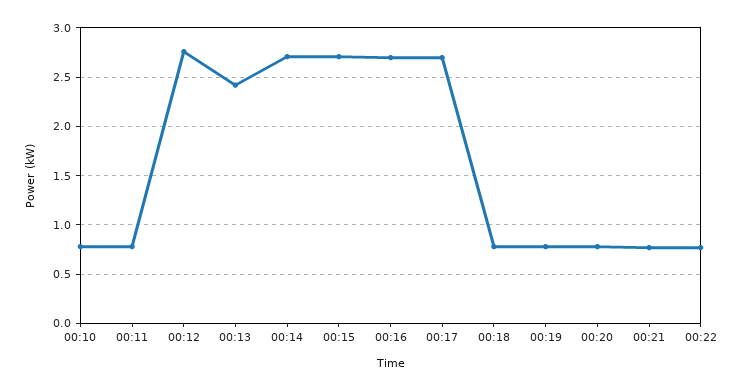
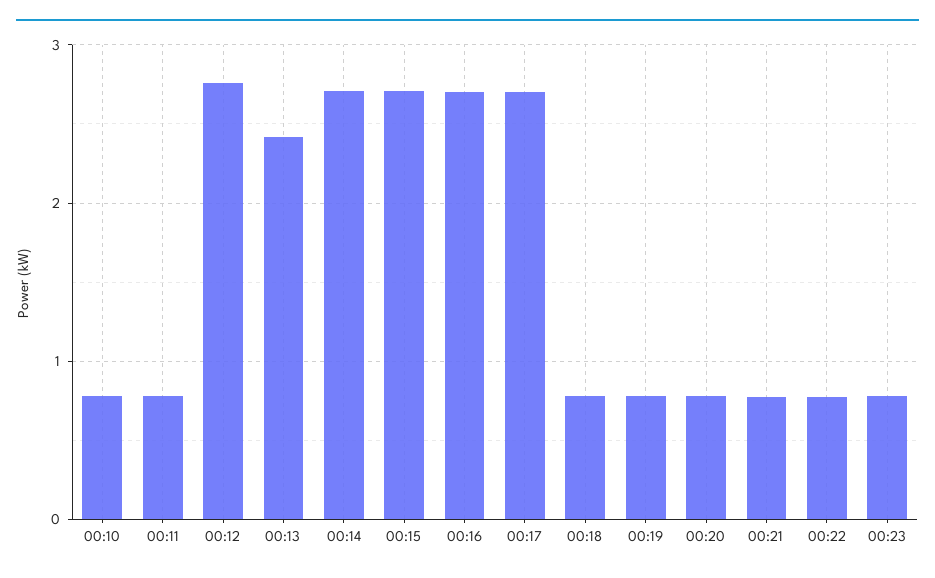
00:23: none -> 0.8

